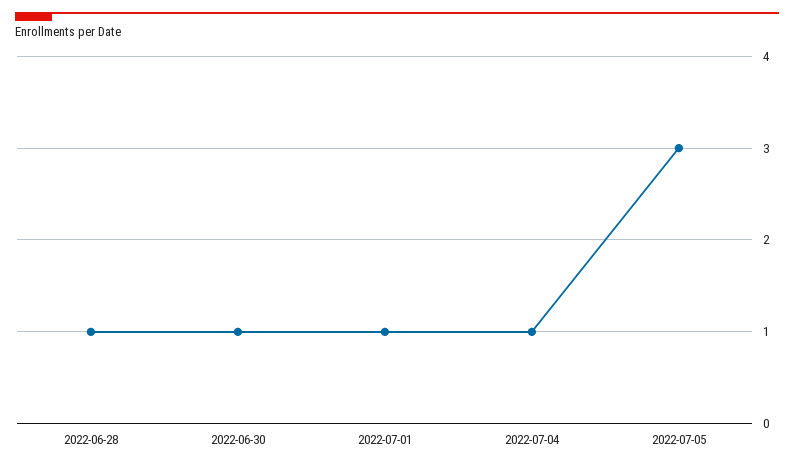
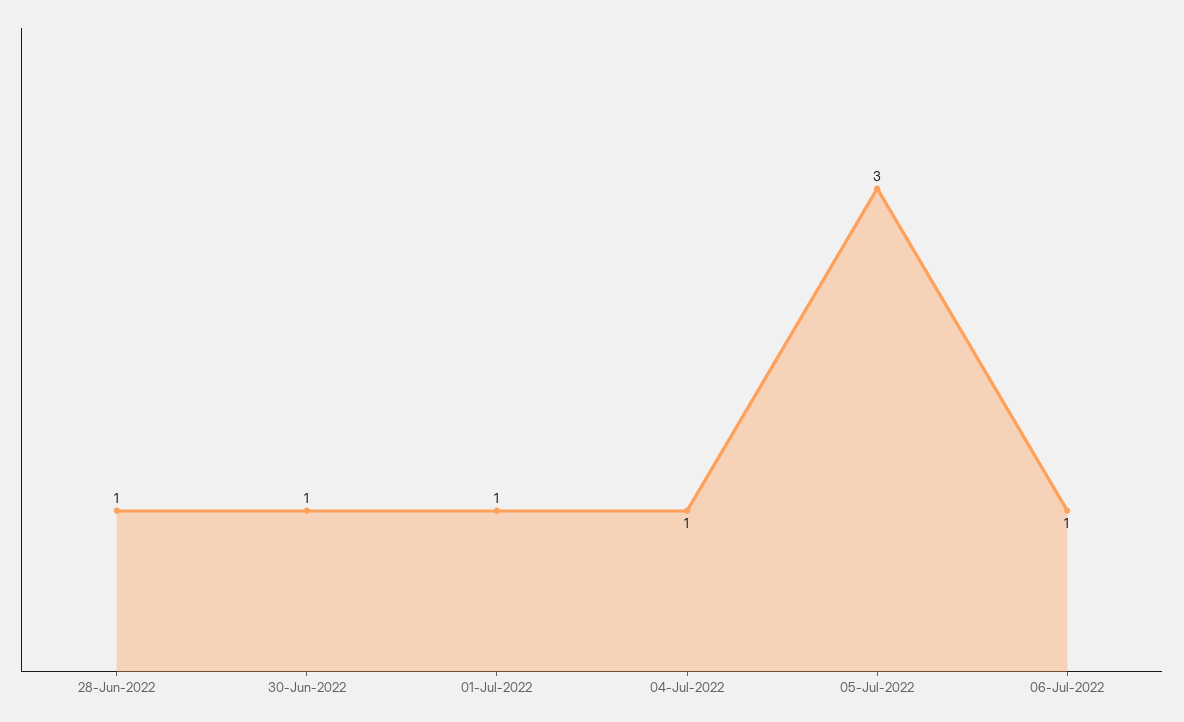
06-Jul-2022: none -> 1

